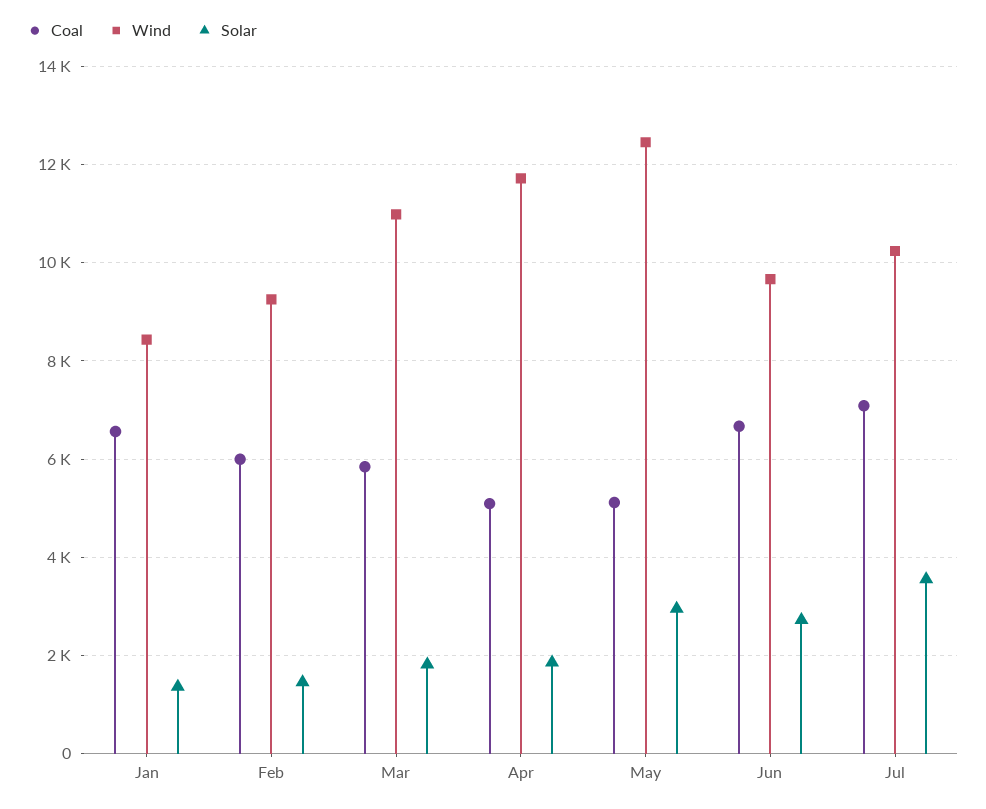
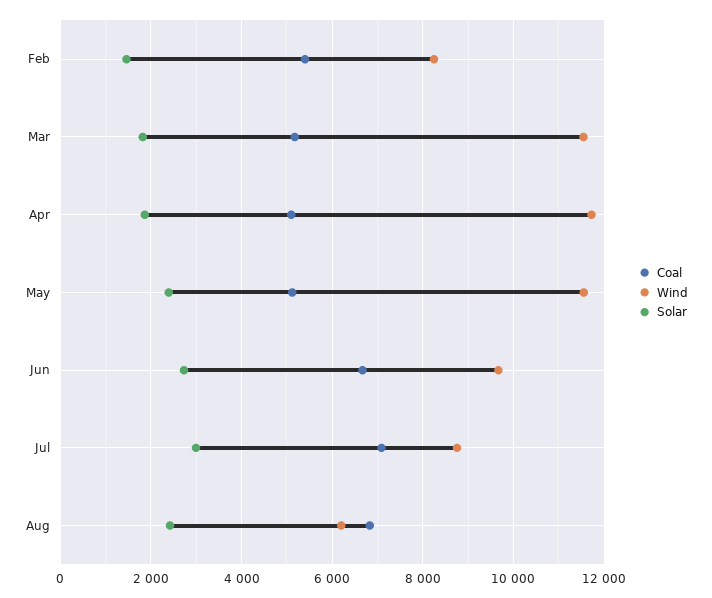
Coal, Jan: 6600 -> none
Wind, Jan: 8400 -> none
Solar, Jan: 1400 -> none
Coal, Feb: 6000 -> 5400
Wind, Feb: 9200 -> 8200
Coal, Mar: 5800 -> 5200
Wind, Mar: 11000 -> 11600
Wind, May: 12400 -> 11600
Solar, May: 3000 -> 2400
Wind, Jul: 10200 -> 8800
Solar, Jul: 3600 -> 3000
Coal, Aug: none -> 6800
Wind, Aug: none -> 6200
Solar, Aug: none -> 2400

